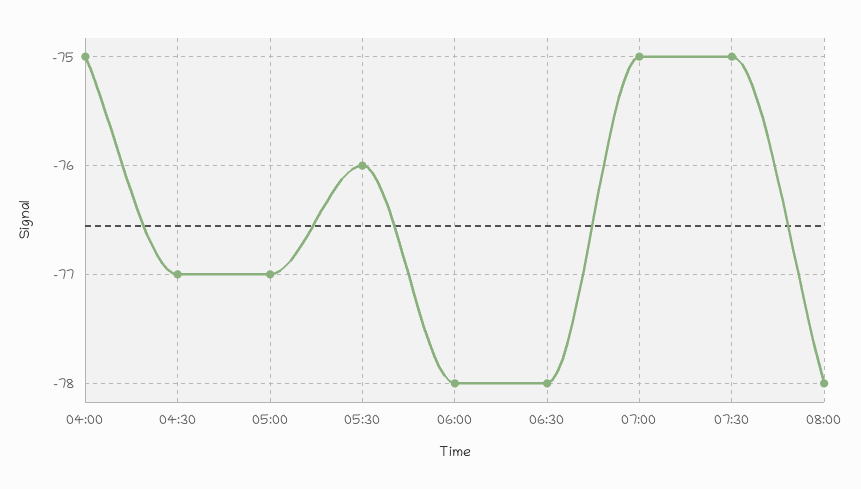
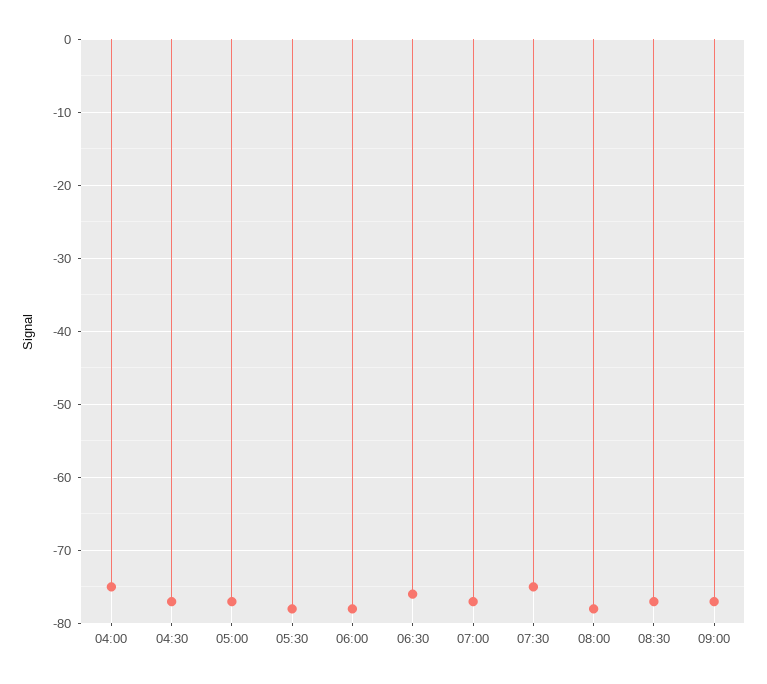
05:30: -76 -> -78
06:30: -78 -> -76
07:00: -75 -> -77
08:30: none -> -77
09:00: none -> -77

